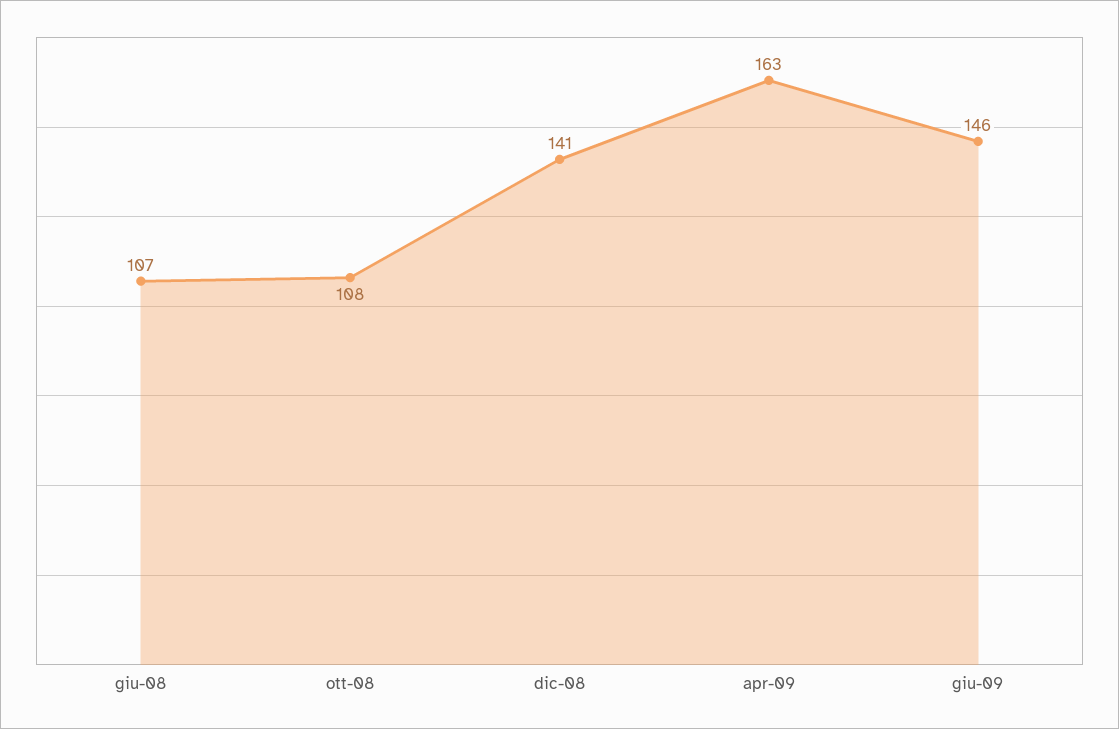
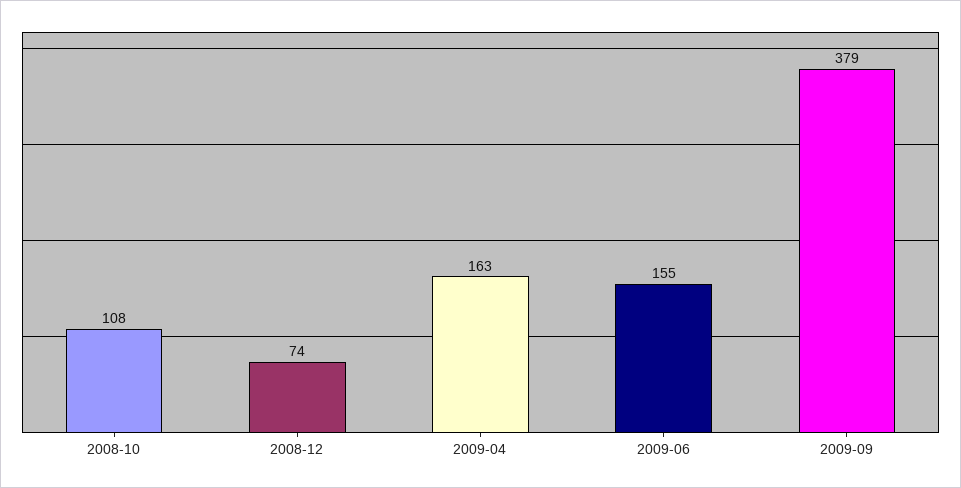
giu-08: 107 -> none
dic-08: 141 -> 74
giu-09: 146 -> 155
2009-09: none -> 379

